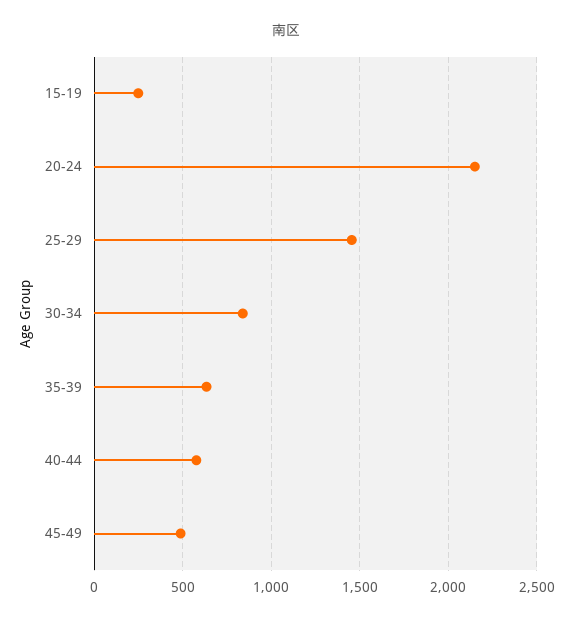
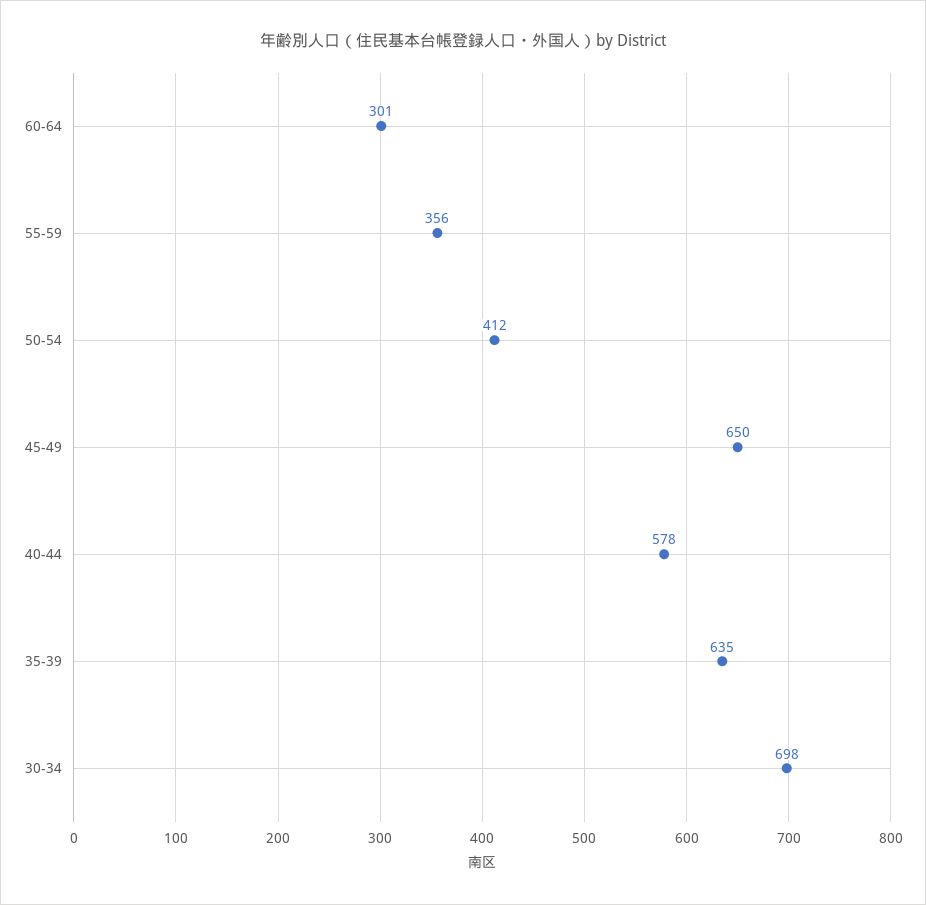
15-19: 250 -> none
20-24: 2150 -> none
25-29: 1450 -> none
30-34: 850 -> 698
45-49: 500 -> 650
60-64: none -> 301
55-59: none -> 356
50-54: none -> 412

